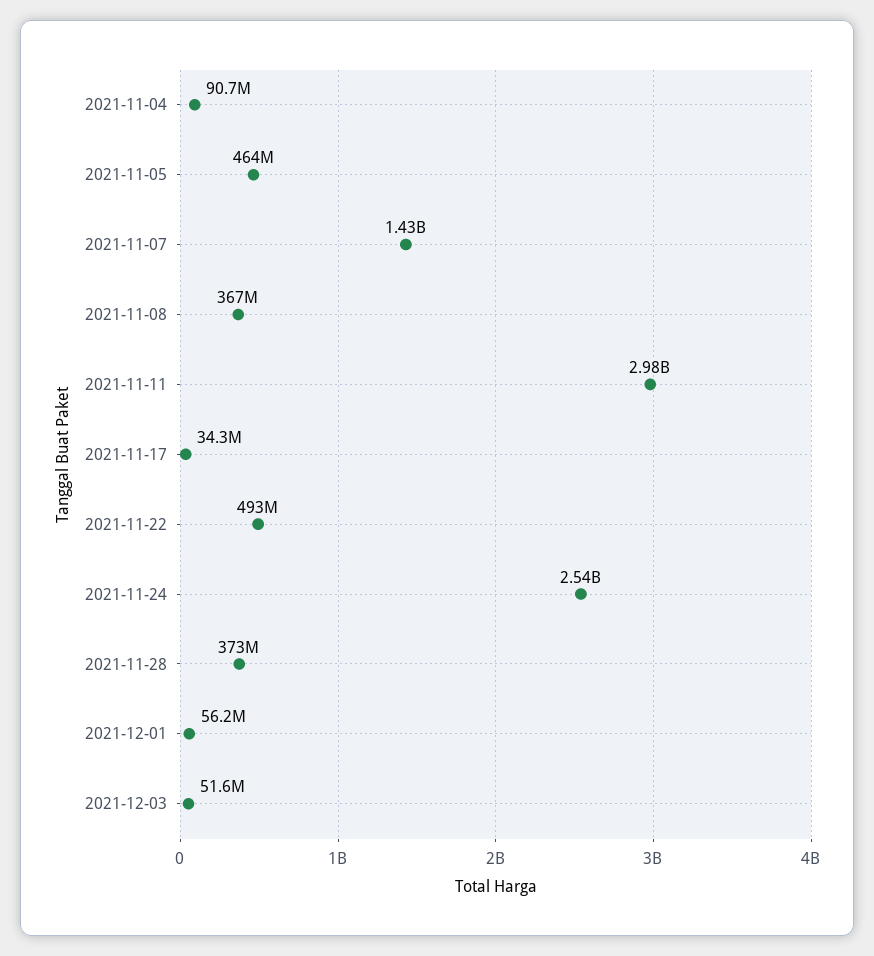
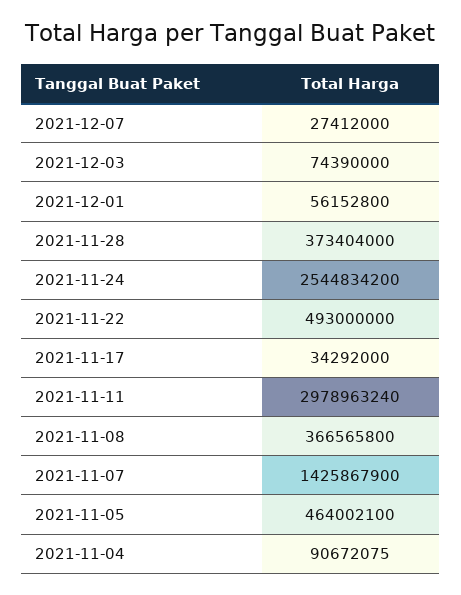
2021-12-03: 51600000 -> 74390000
2021-12-07: none -> 27412000

